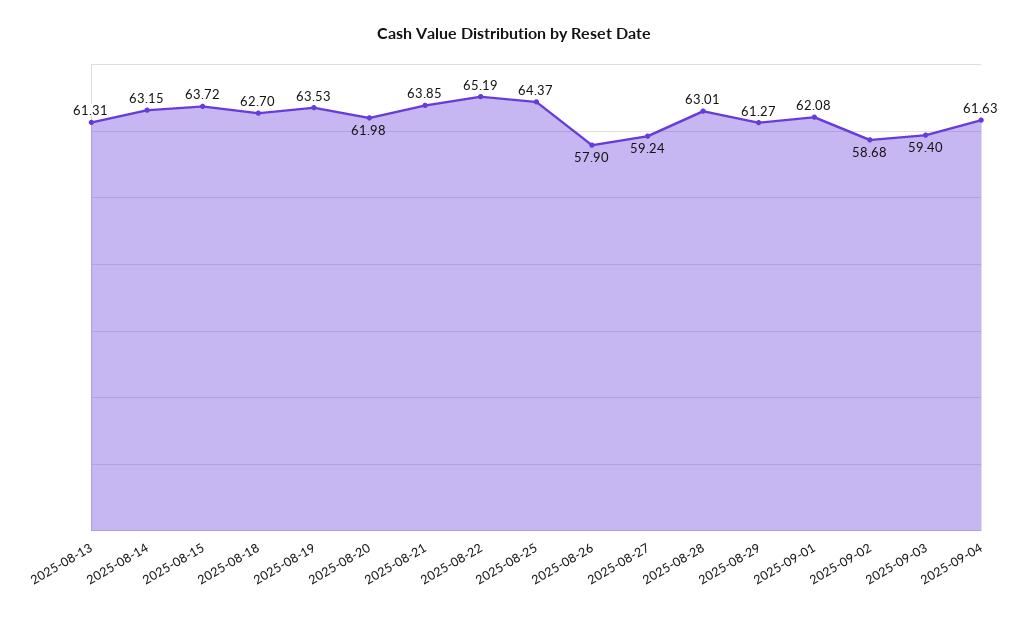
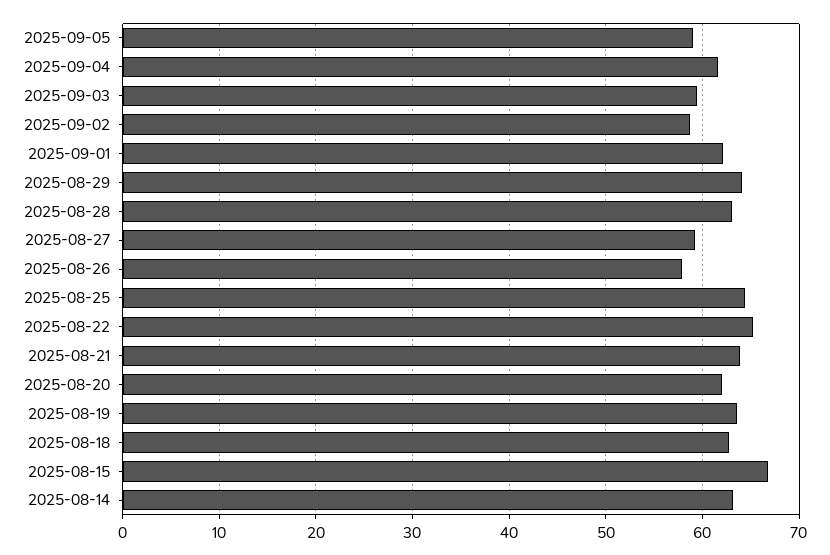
2025-08-13: 61.31 -> none
2025-08-15: 63.72 -> 67
2025-08-29: 61.27 -> 64
2025-09-05: none -> 59

